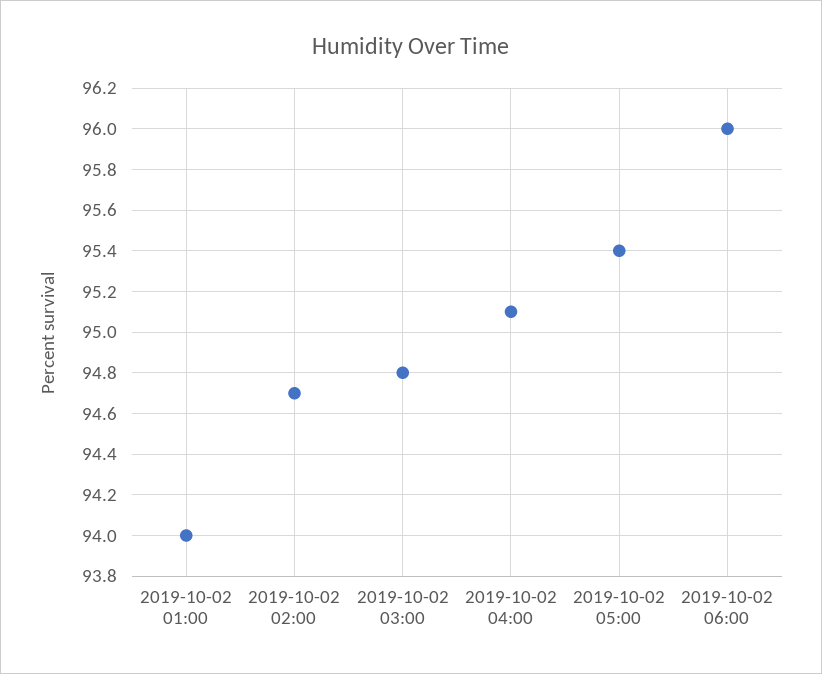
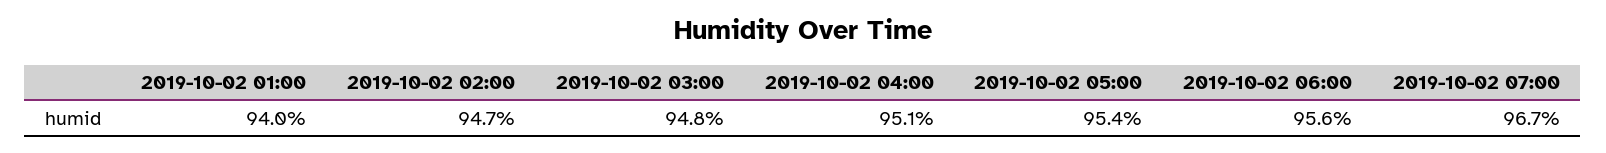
2019-10-02 06:00: 96 -> 95.6
2019-10-02 07:00: none -> 96.7

